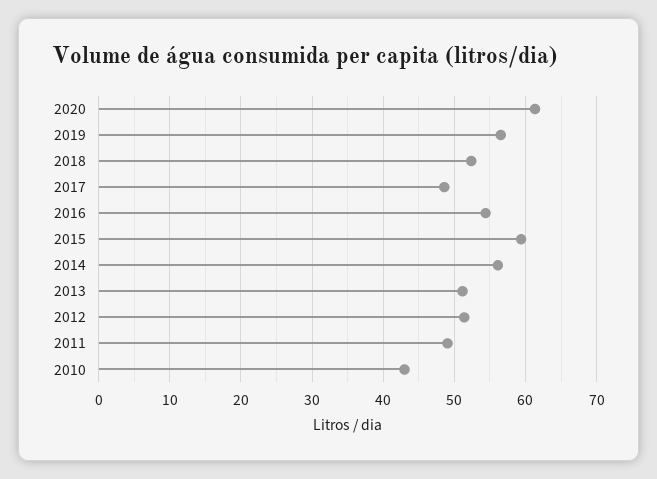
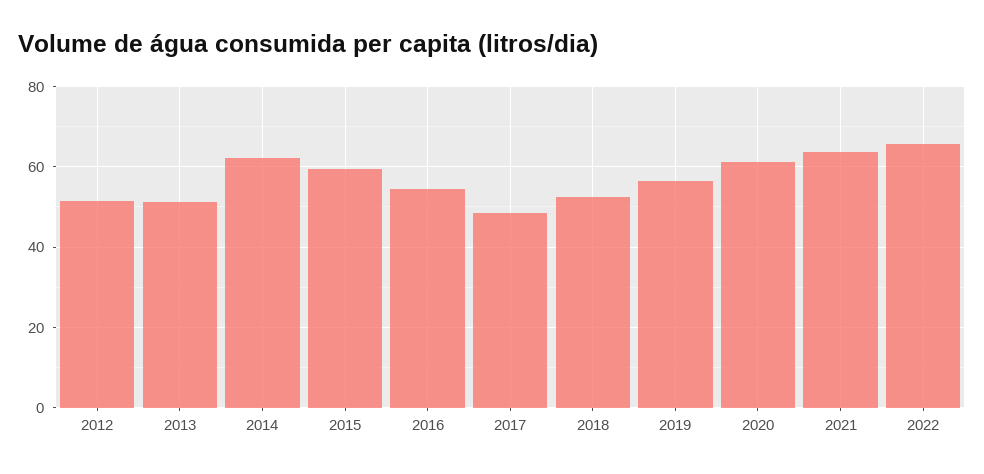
2014: 56 -> 62
2011: 49 -> none
2010: 43 -> none
2021: none -> 64
2022: none -> 66

